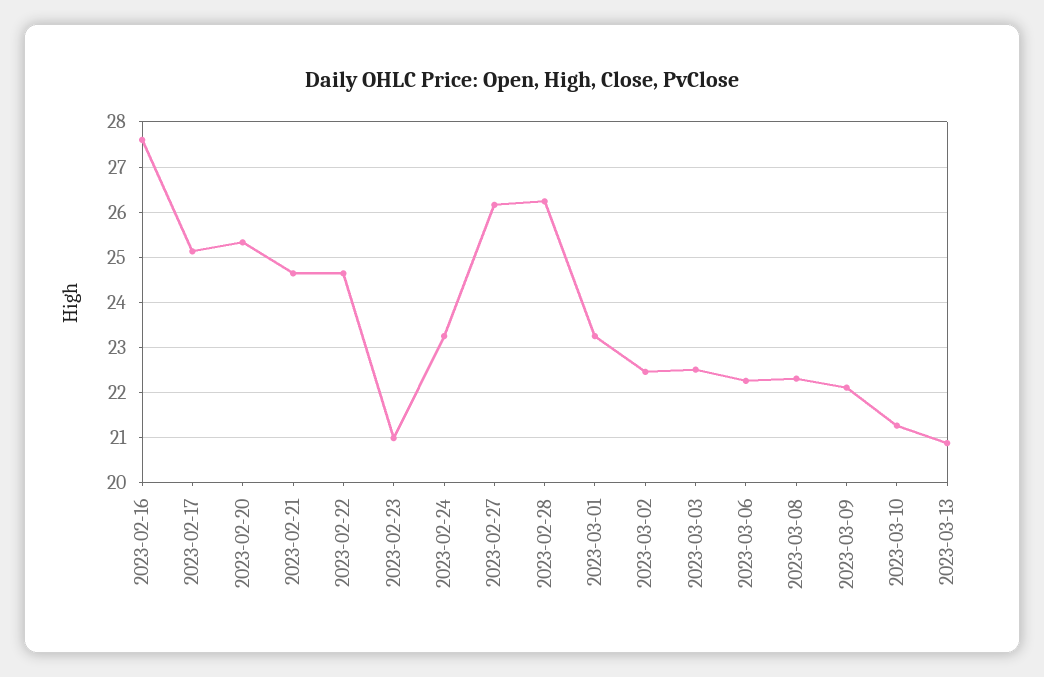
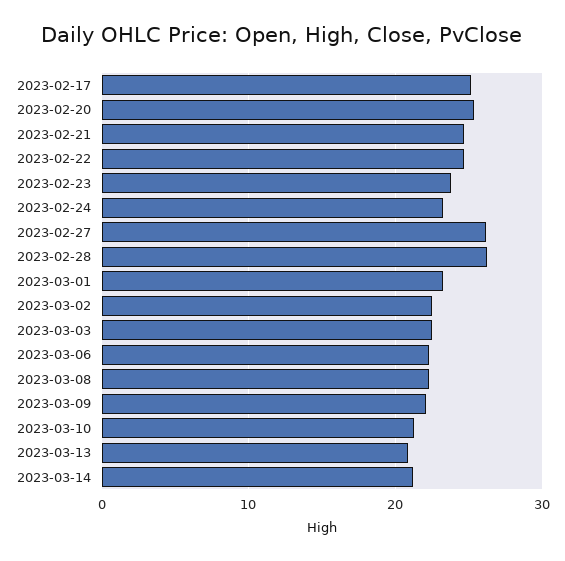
2023-02-16: 27.6 -> none
2023-02-23: 21 -> 24
2023-03-14: none -> 21

